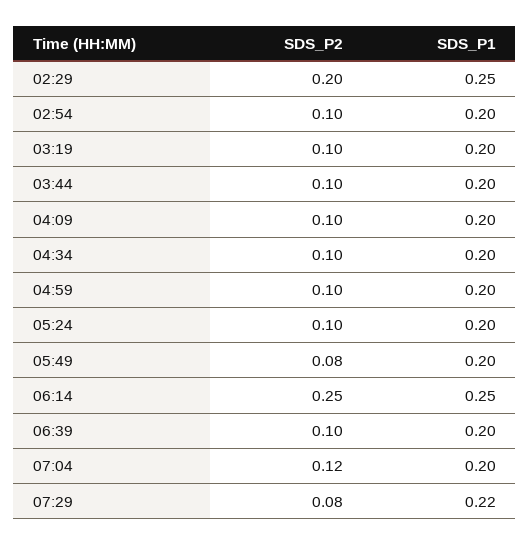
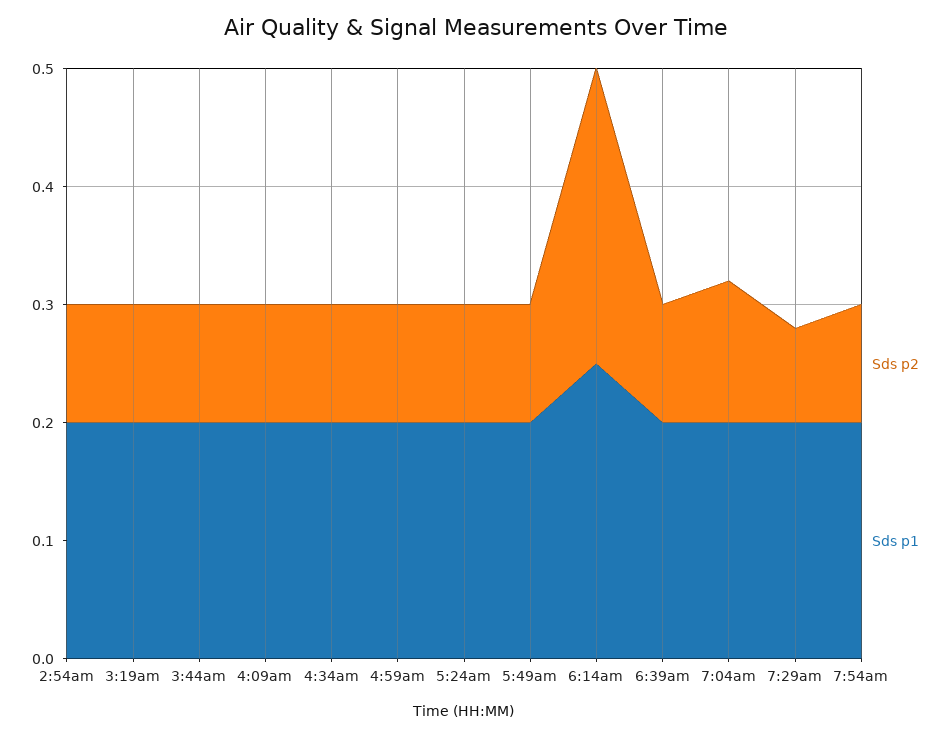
SDS_P2, 02:29: 0.2 -> none
SDS_P1, 02:29: 0.25 -> none
SDS_P2, 05:49: 0.08 -> 0.1
SDS_P1, 07:29: 0.22 -> 0.2
SDS_P2, 7:54am: none -> 0.1
SDS_P1, 7:54am: none -> 0.2

